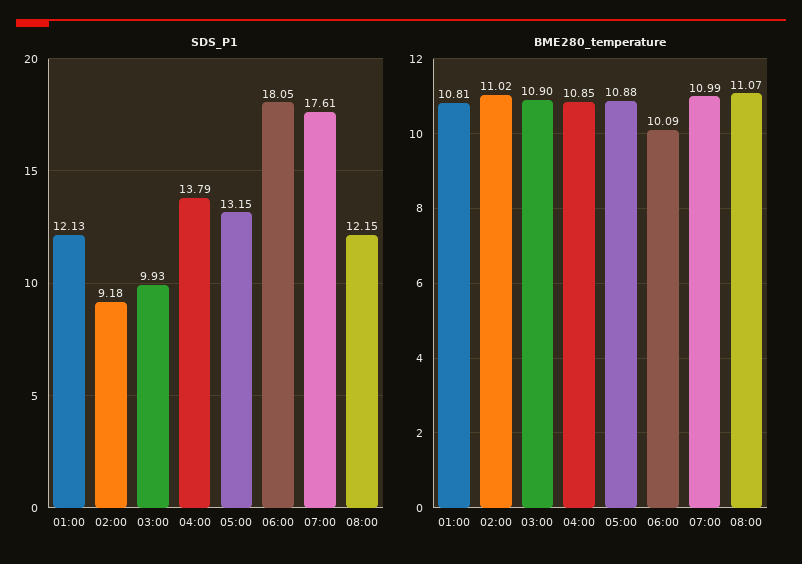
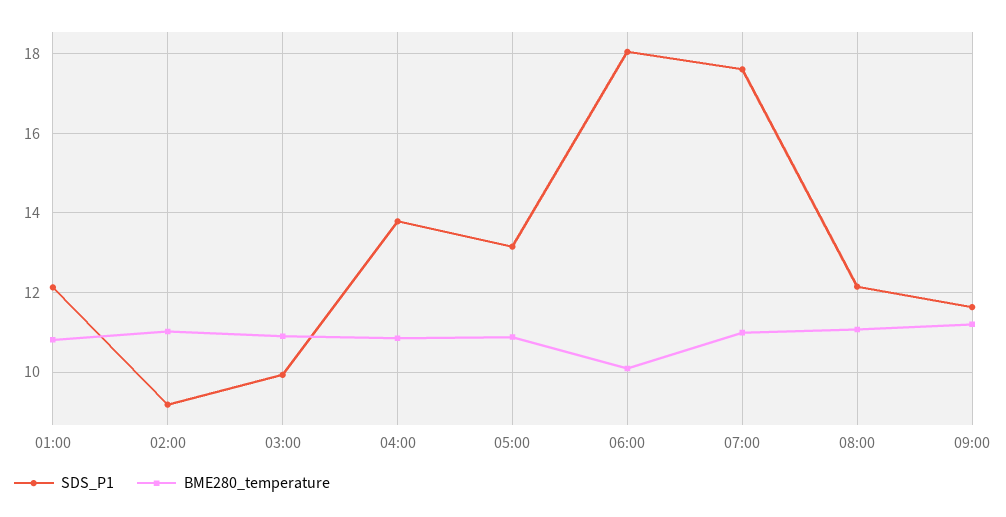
SDS_P1, 09:00: none -> 11.6
BME280_temperature, 09:00: none -> 11.2

